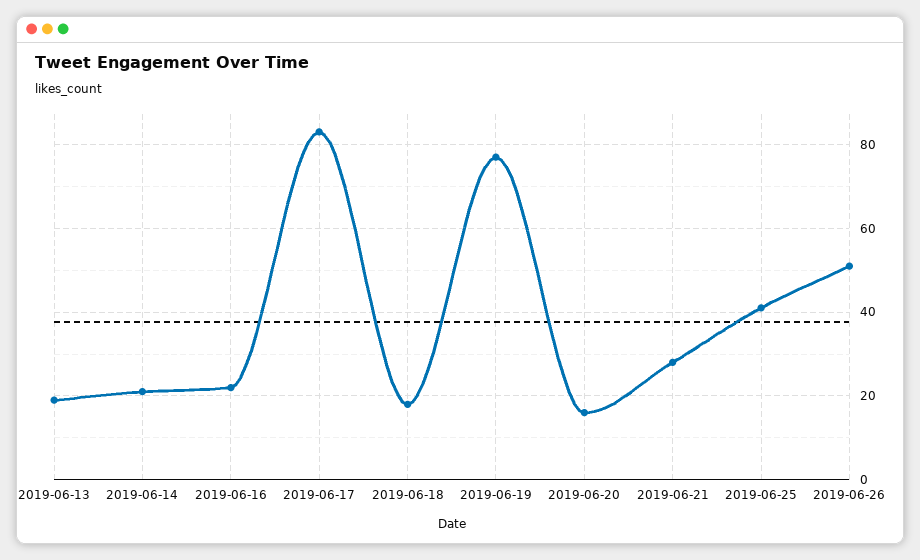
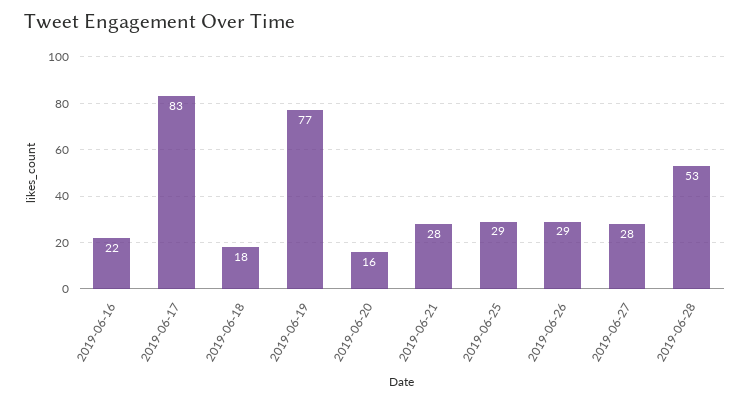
2019-06-13: 20 -> none
2019-06-14: 20 -> none
2019-06-25: 40 -> 29
2019-06-26: 50 -> 29
2019-06-27: none -> 28
2019-06-28: none -> 53

